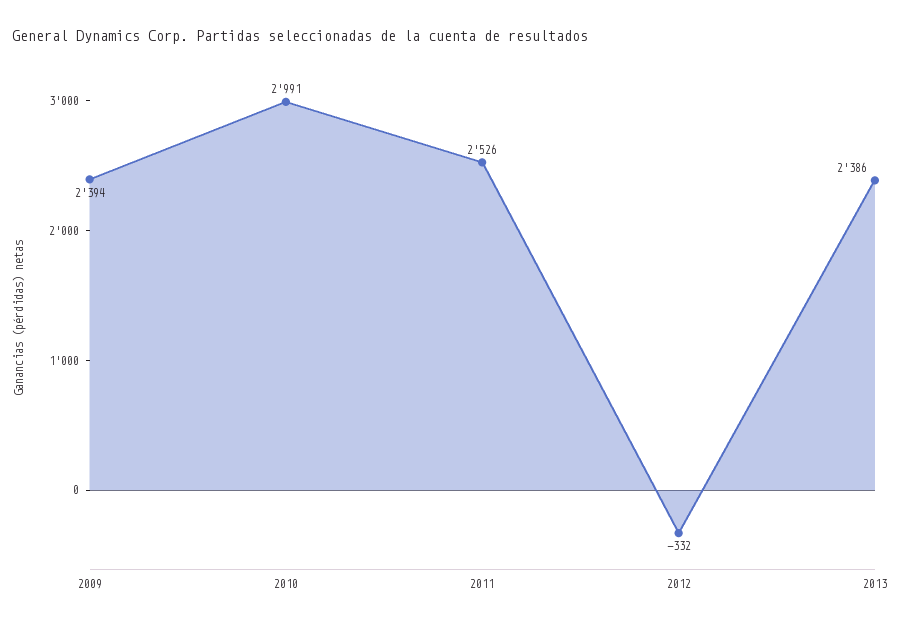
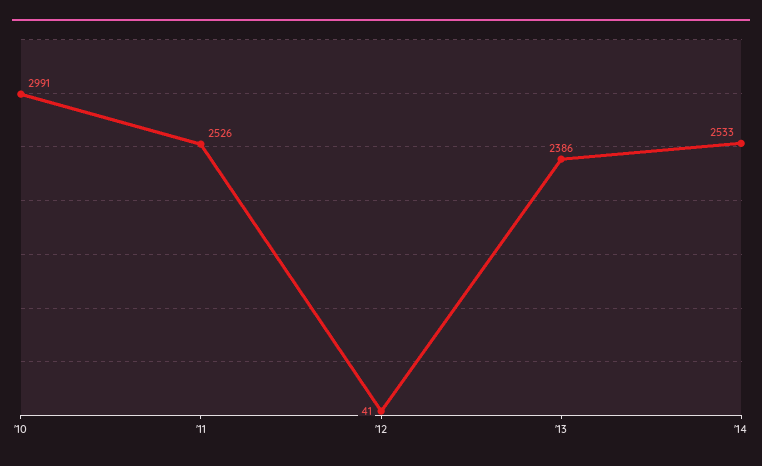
2009: 2394 -> none
2012: -332 -> 41
'14: none -> 2533

